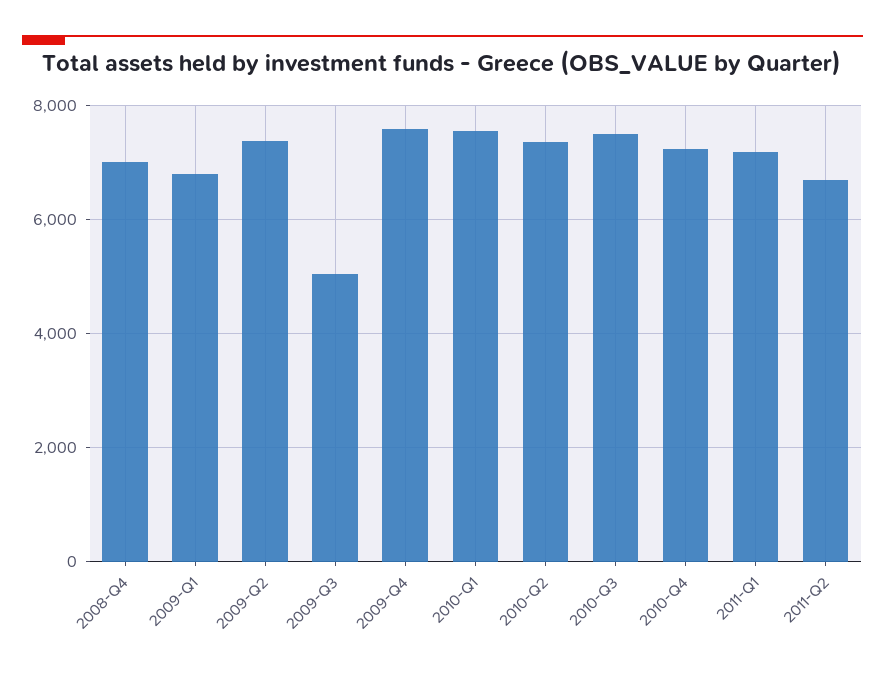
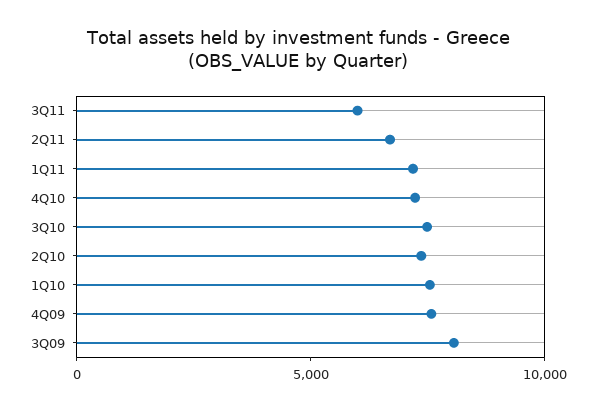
2008-Q4: 7000 -> none
2009-Q1: 6800 -> none
2009-Q2: 7400 -> none
2009-Q3: 5000 -> 8000
3Q11: none -> 6000

